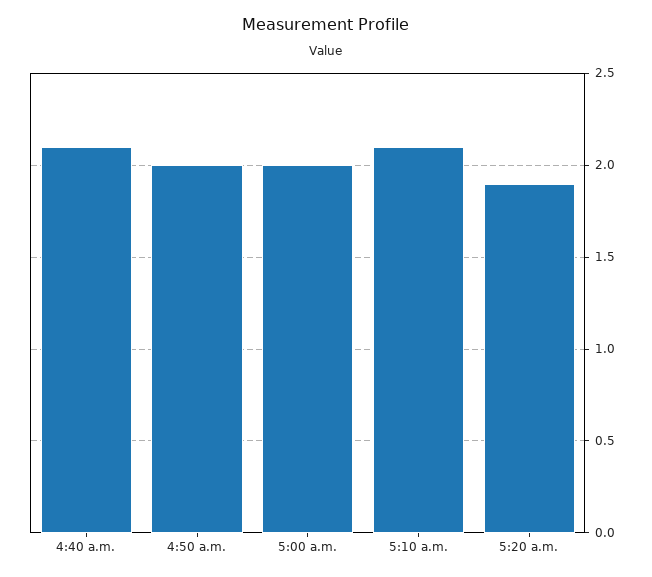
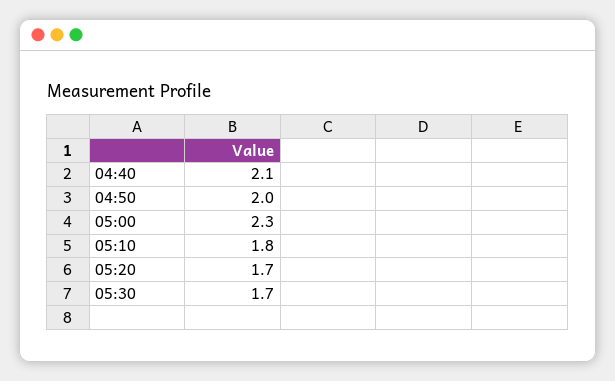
5:00 a.m.: 2 -> 2.3
5:10 a.m.: 2.1 -> 1.8
5:20 a.m.: 1.9 -> 1.7
05:30: none -> 1.7

